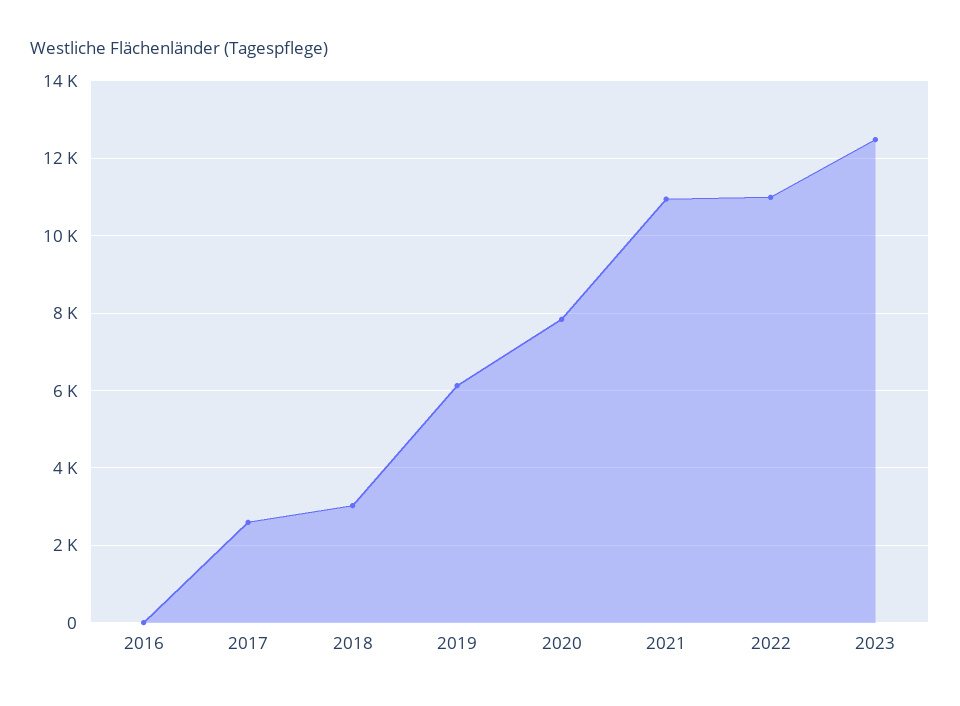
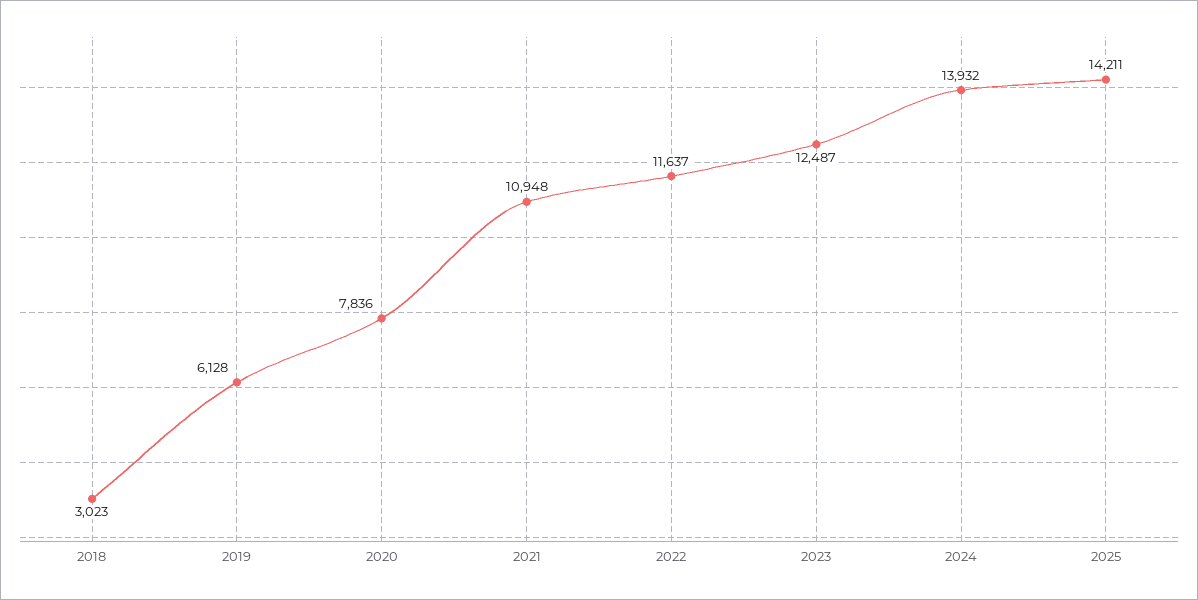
2016: 0 -> none
2017: 2600 -> none
2022: 11000 -> 11637
2024: none -> 13932
2025: none -> 14211

